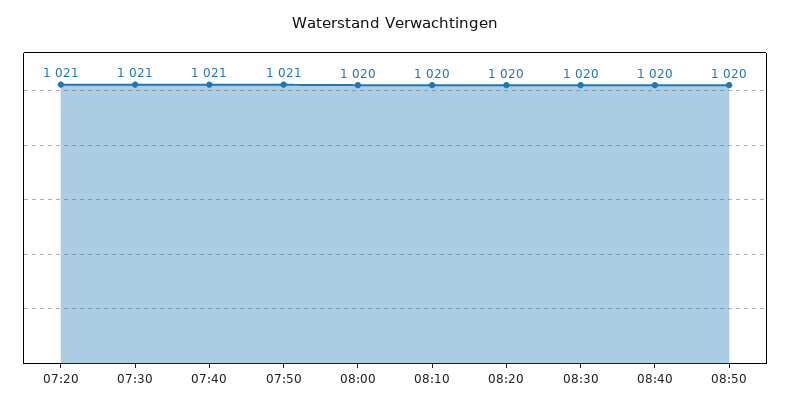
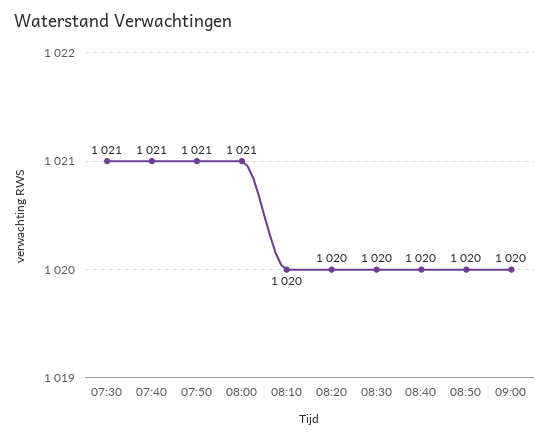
07:20: 1021 -> none
08:00: 1020 -> 1021
09:00: none -> 1020

